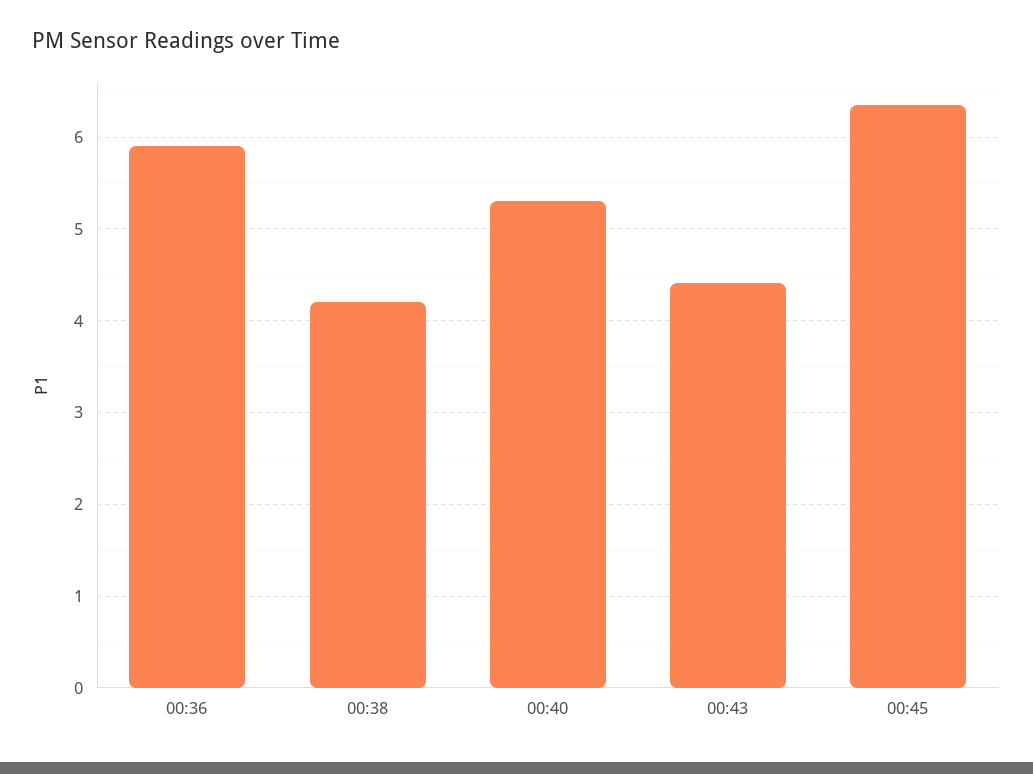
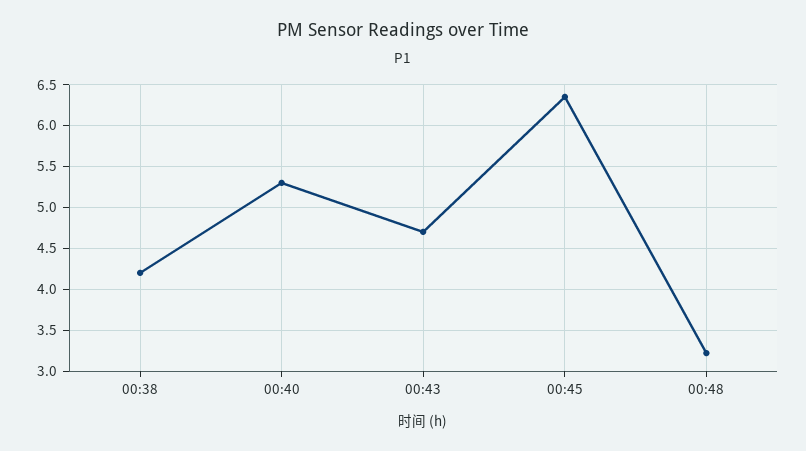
00:36: 5.9 -> none
00:43: 4.4 -> 4.7
00:48: none -> 3.2

